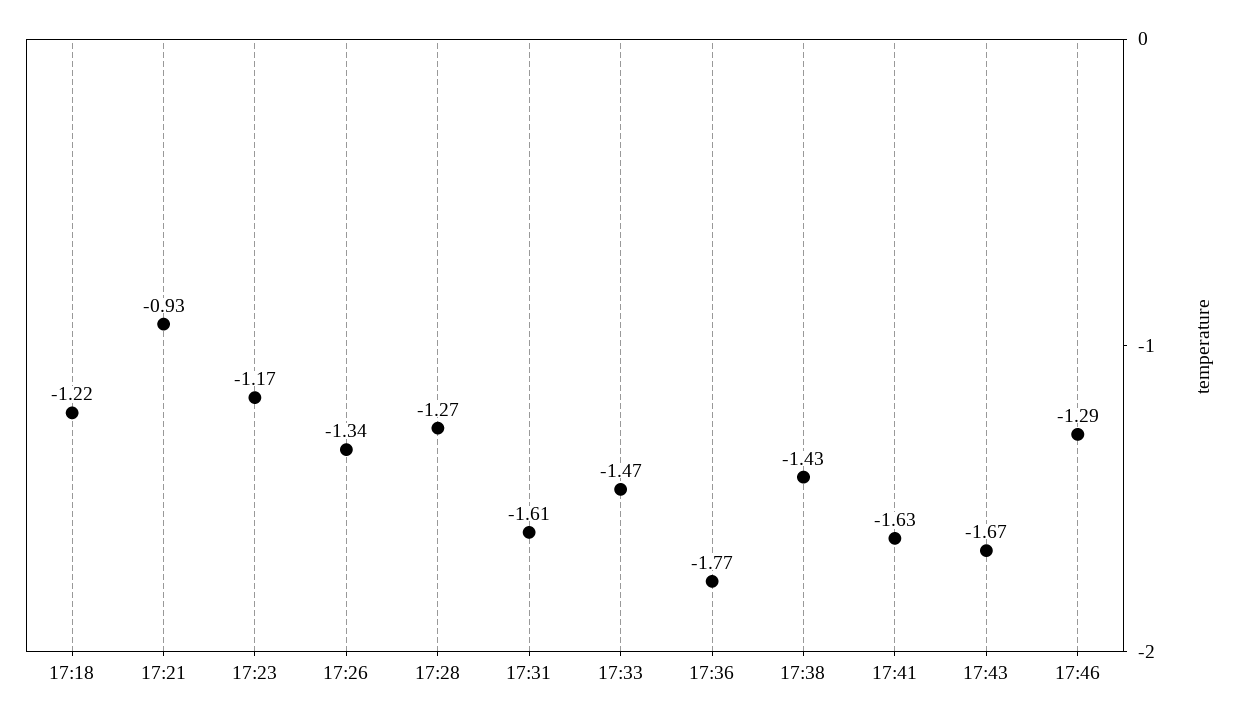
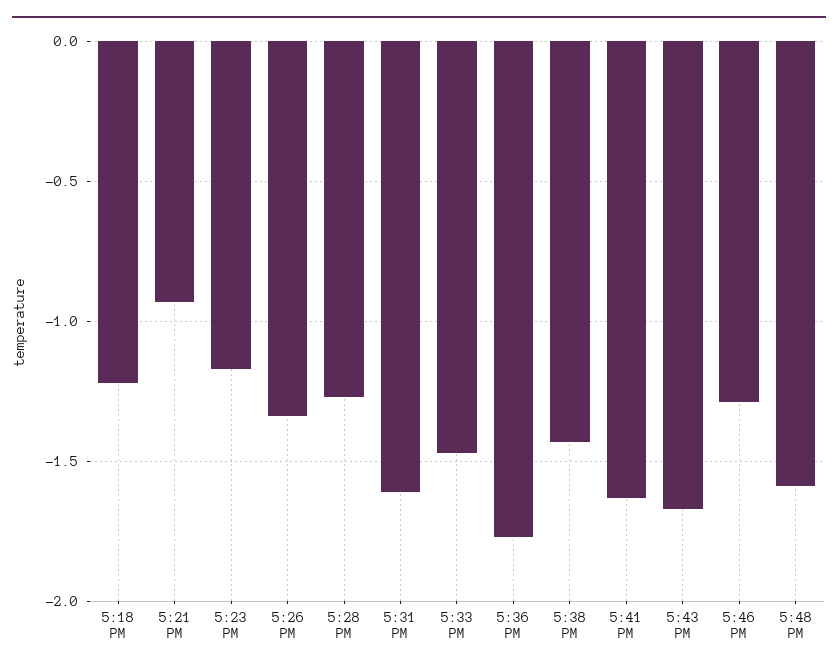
5:48 PM: none -> -1.6

